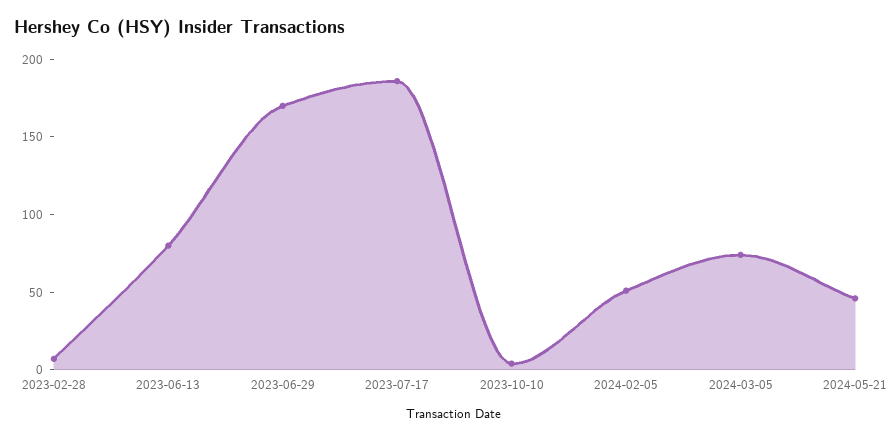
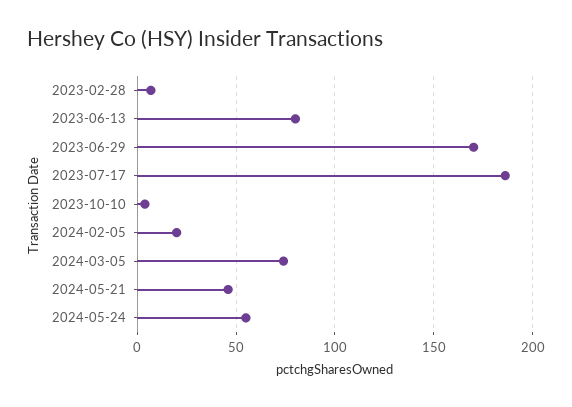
2024-02-05: 50 -> 20
2024-05-24: none -> 55

